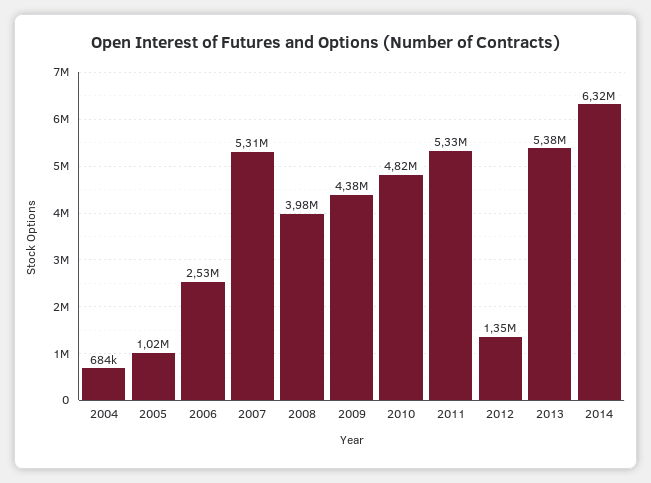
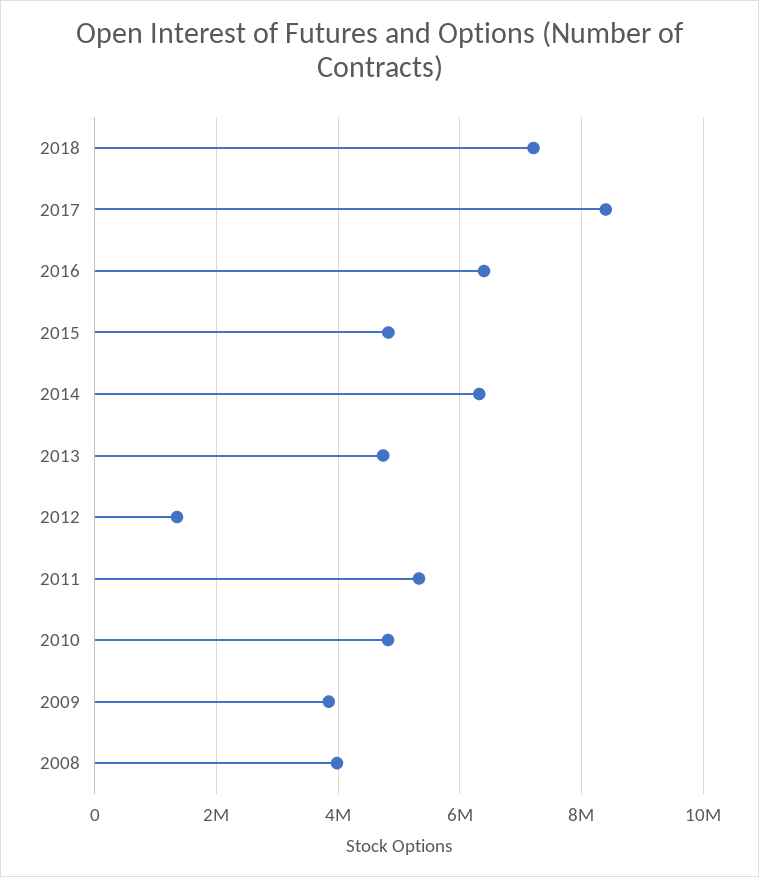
2004: 684000 -> none
2005: 1020000 -> none
2006: 2530000 -> none
2007: 5310000 -> none
2009: 4380000 -> 3800000
2013: 5380000 -> 4800000
2018: none -> 7200000
2017: none -> 8400000
2016: none -> 6400000
2015: none -> 4800000

